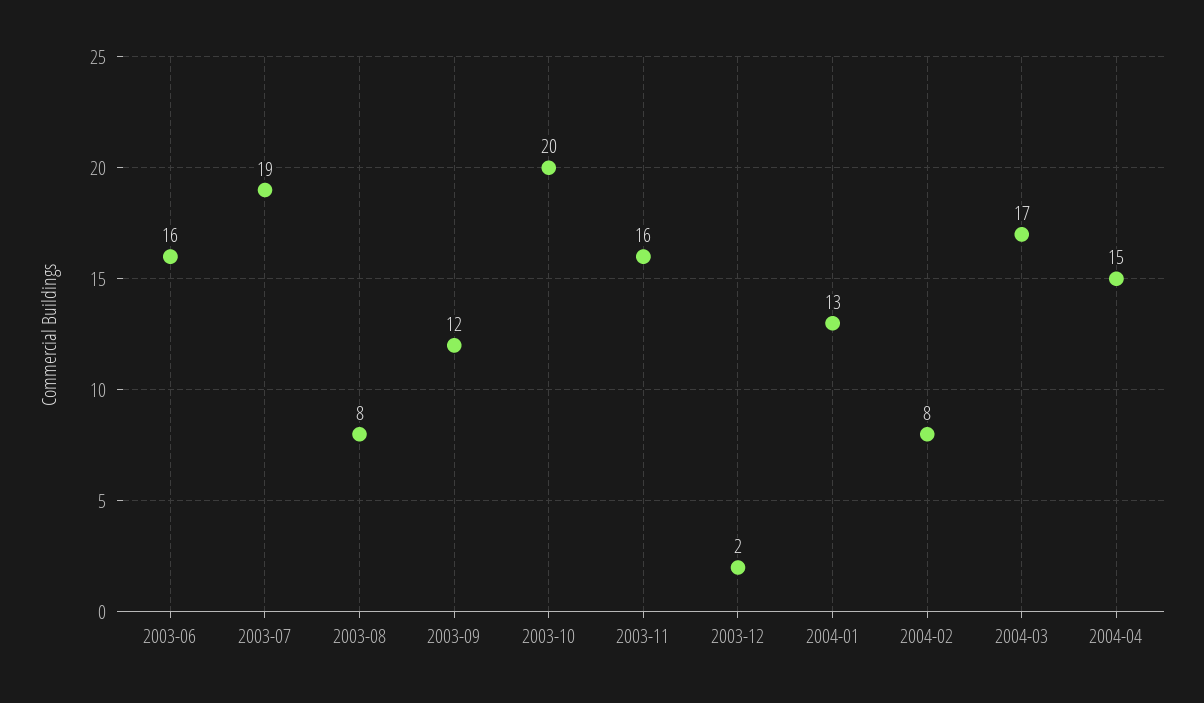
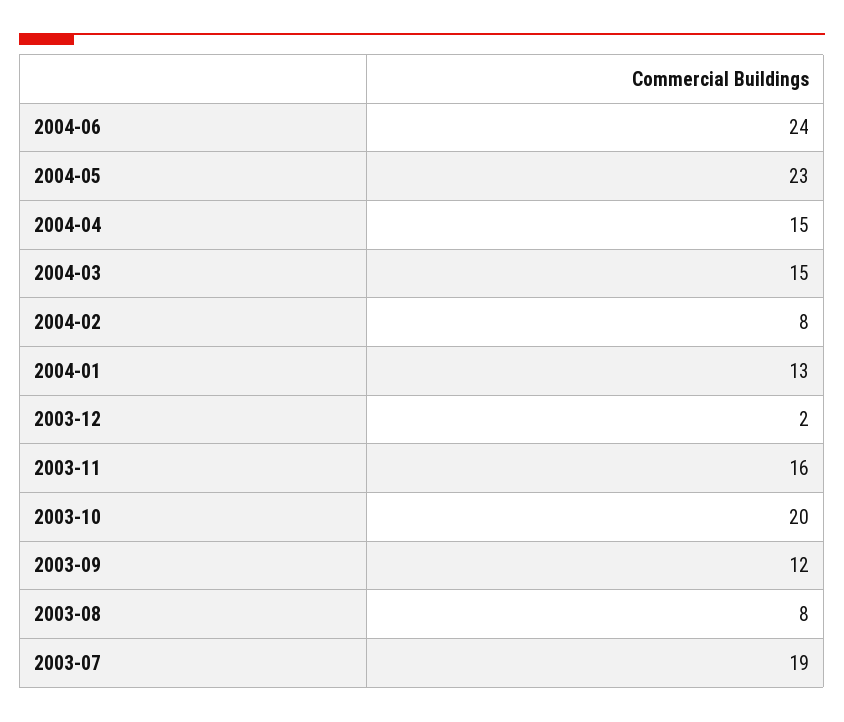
2003-06: 16 -> none
2004-03: 17 -> 15
2004-06: none -> 24
2004-05: none -> 23

